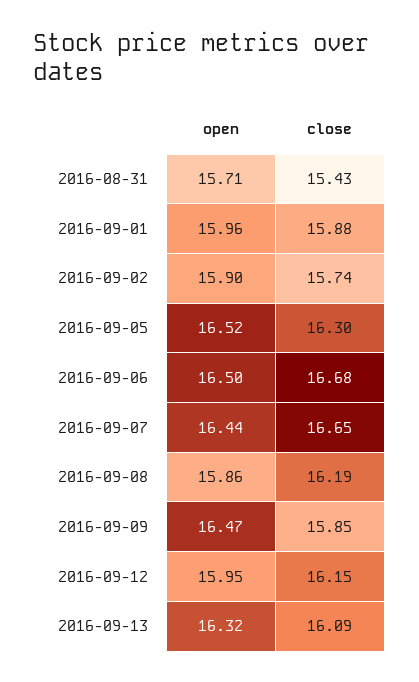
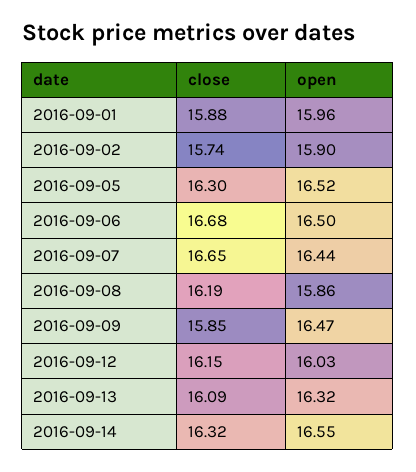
open, 2016-08-31: 15.71 -> none
close, 2016-08-31: 15.43 -> none
open, 2016-09-12: 15.95 -> 16.03
close, 2016-09-14: none -> 16.32
open, 2016-09-14: none -> 16.55

